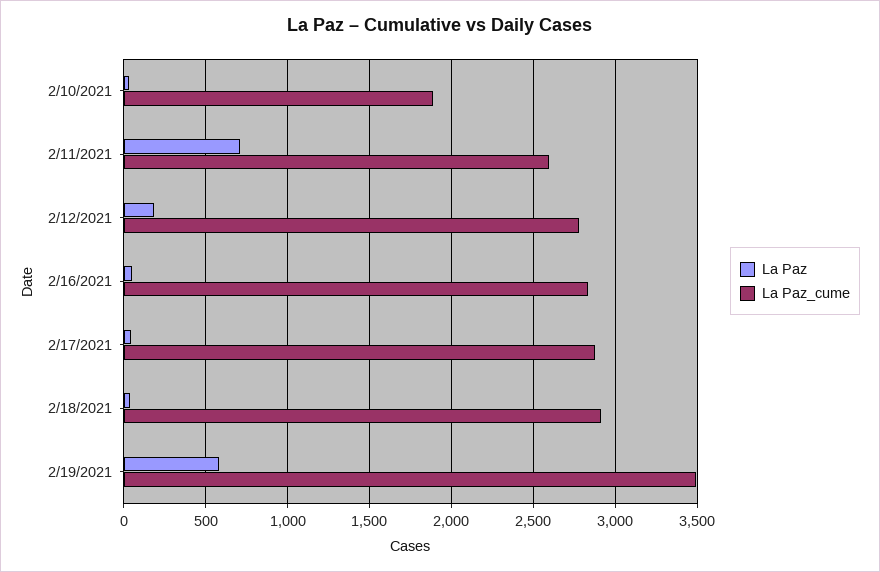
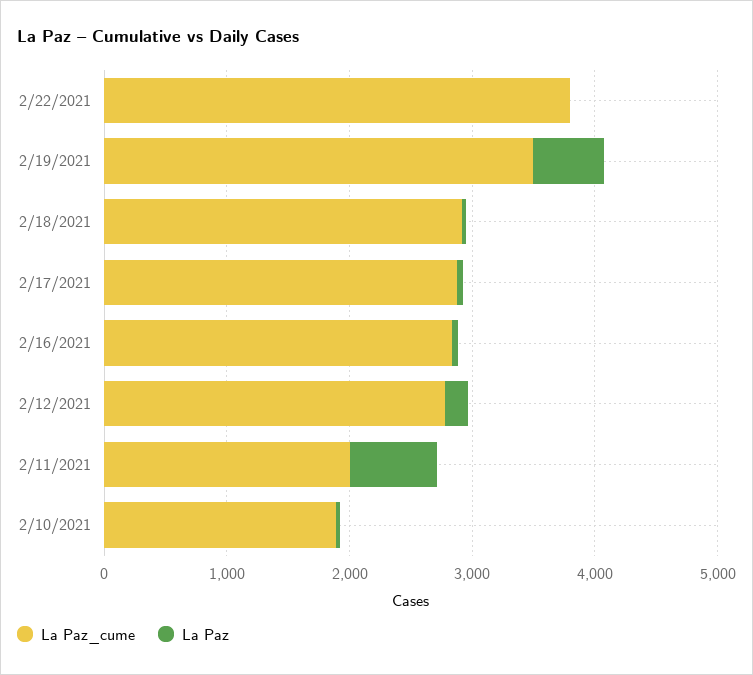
La Paz_cume, 2/11/2021: 2600 -> 2000
La Paz_cume, 2/22/2021: none -> 3800
La Paz, 2/22/2021: none -> 0

